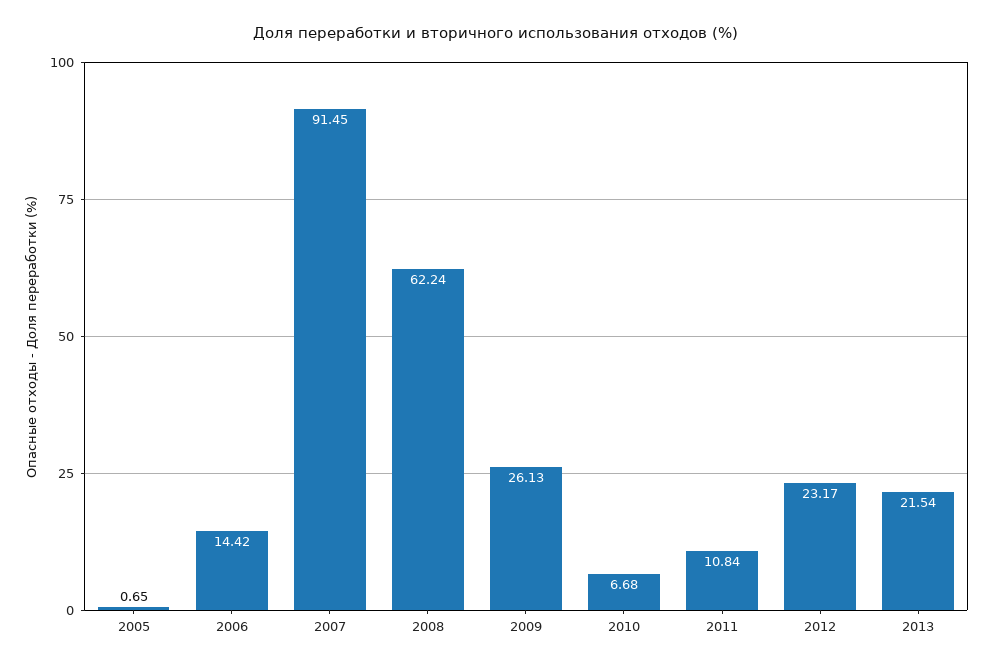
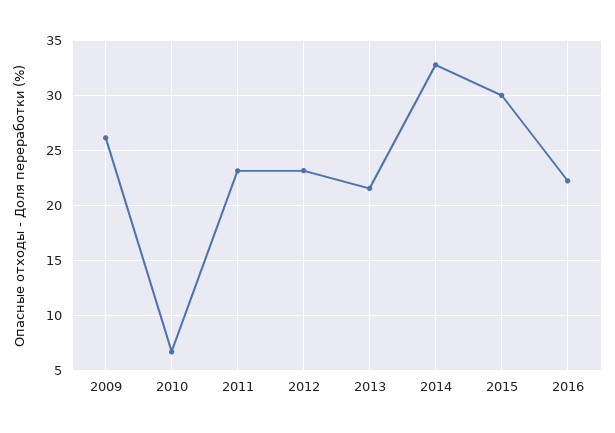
2005: 0.65 -> none
2006: 14.42 -> none
2007: 91.45 -> none
2008: 62.24 -> none
2011: 10.84 -> 23
2014: none -> 33
2015: none -> 30
2016: none -> 22

